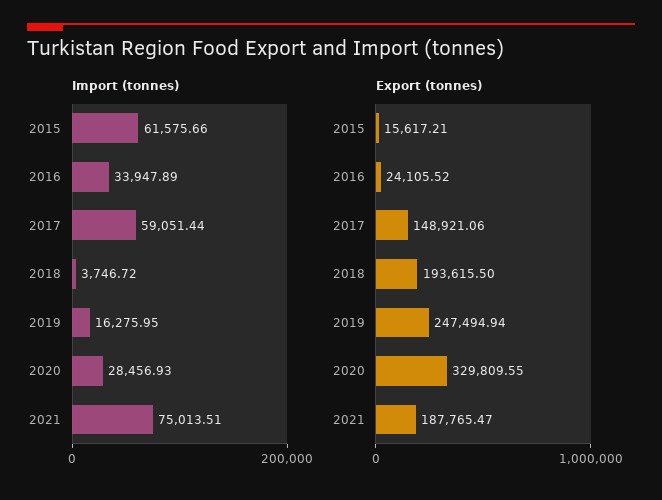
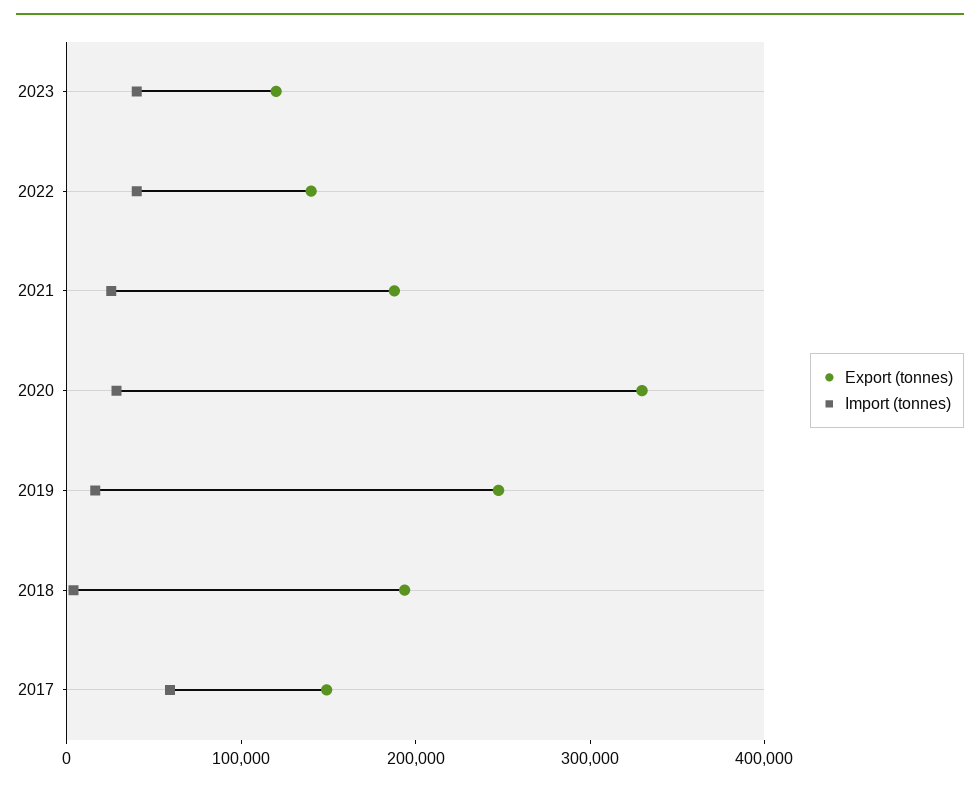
Import (tonnes), 2015: 61575.66 -> none
Import (tonnes), 2016: 33947.89 -> none
Import (tonnes), 2021: 75013.51 -> 20000
Export (tonnes), 2015: 15617.21 -> none
Export (tonnes), 2016: 24105.52 -> none
Export (tonnes), 2023: none -> 120000
Import (tonnes), 2023: none -> 40000
Export (tonnes), 2022: none -> 140000
Import (tonnes), 2022: none -> 40000

